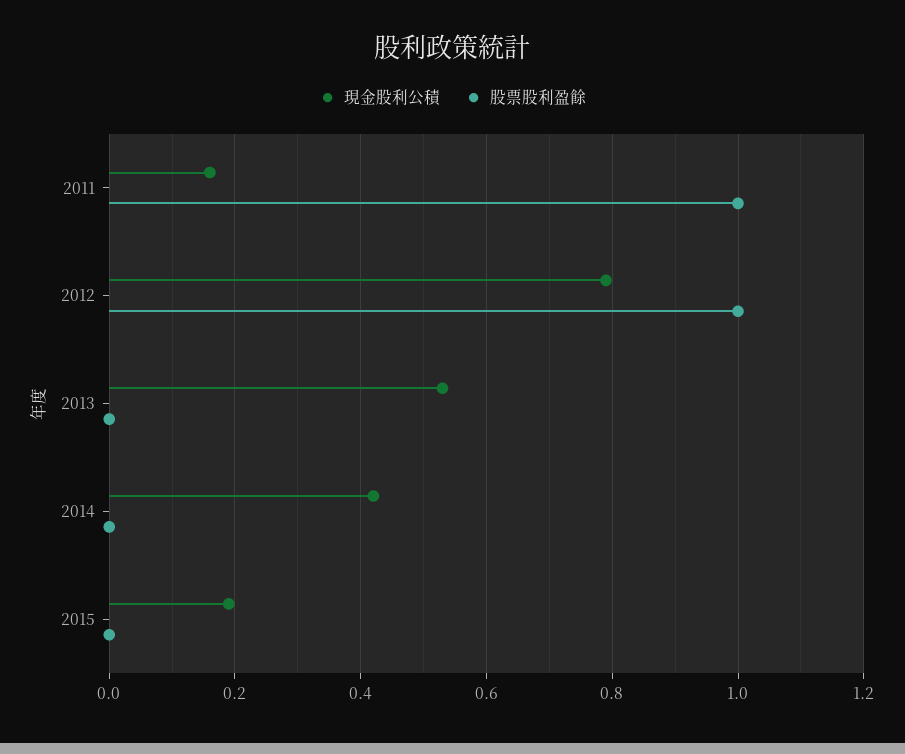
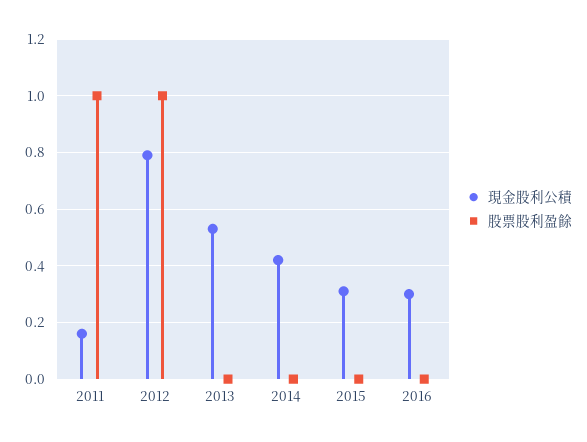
現金股利公積, 2015: 0.2 -> 0.3
現金股利公積, 2016: none -> 0.3
股票股利盈餘, 2016: none -> 0

